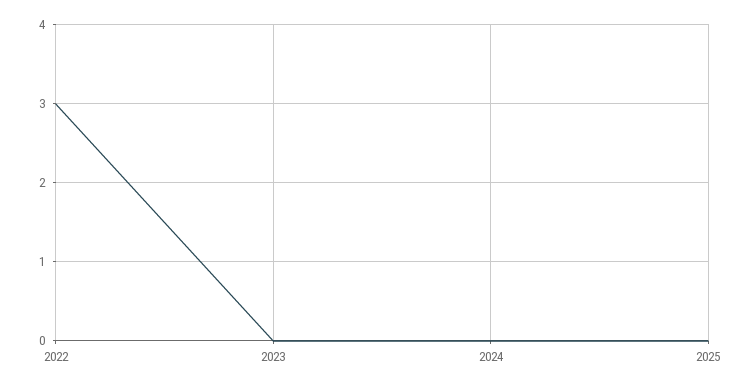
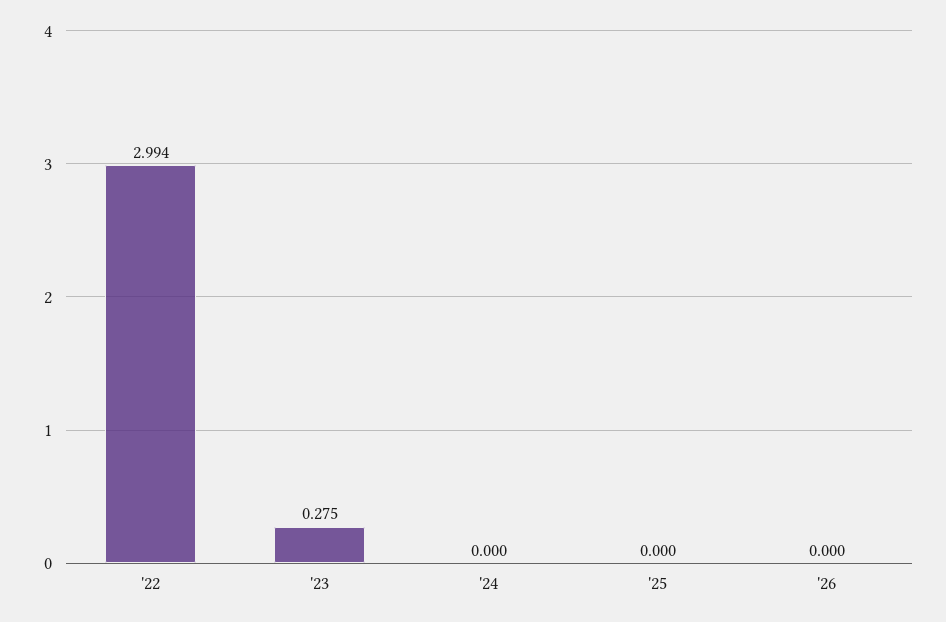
2023: 0 -> 0.275
'26: none -> 0

